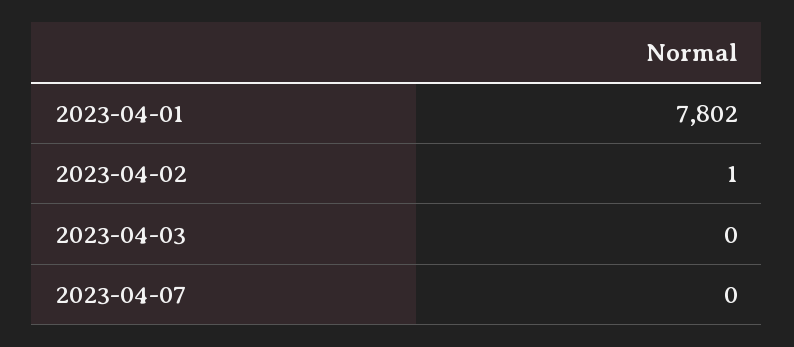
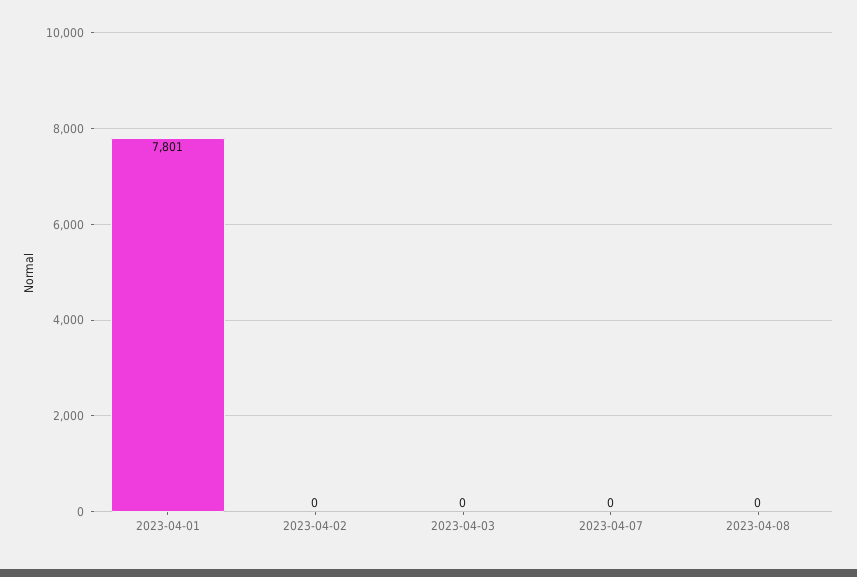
2023-04-01: 7802 -> 7801
2023-04-02: 1 -> 0
2023-04-08: none -> 0

